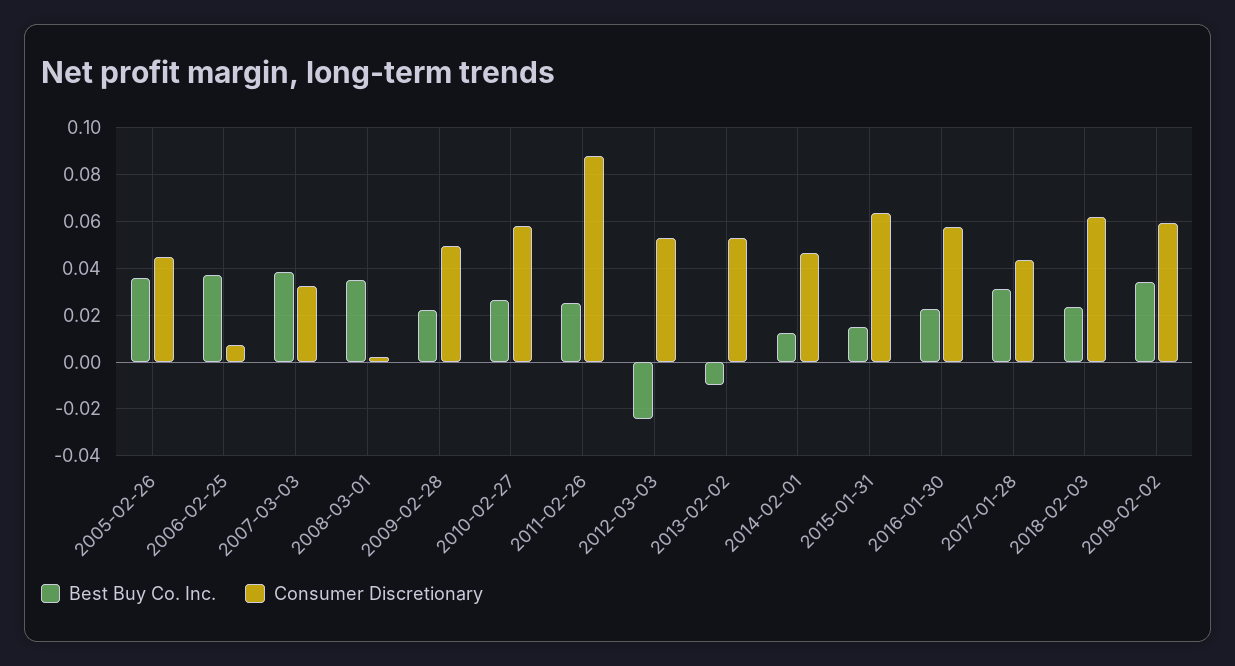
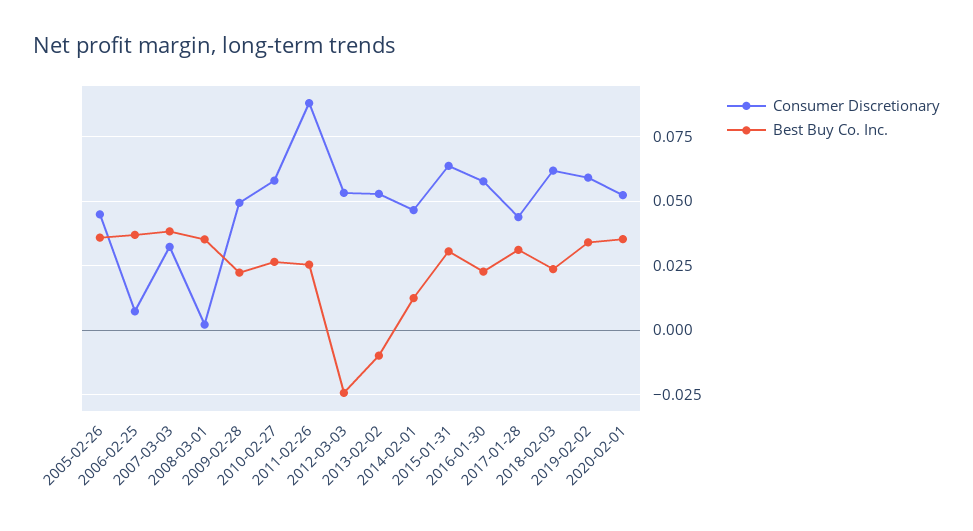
Best Buy Co. Inc., 2015-01-31: 0.015 -> 0.03
Consumer Discretionary, 2020-02-01: none -> 0.0525
Best Buy Co. Inc., 2020-02-01: none -> 0.035

